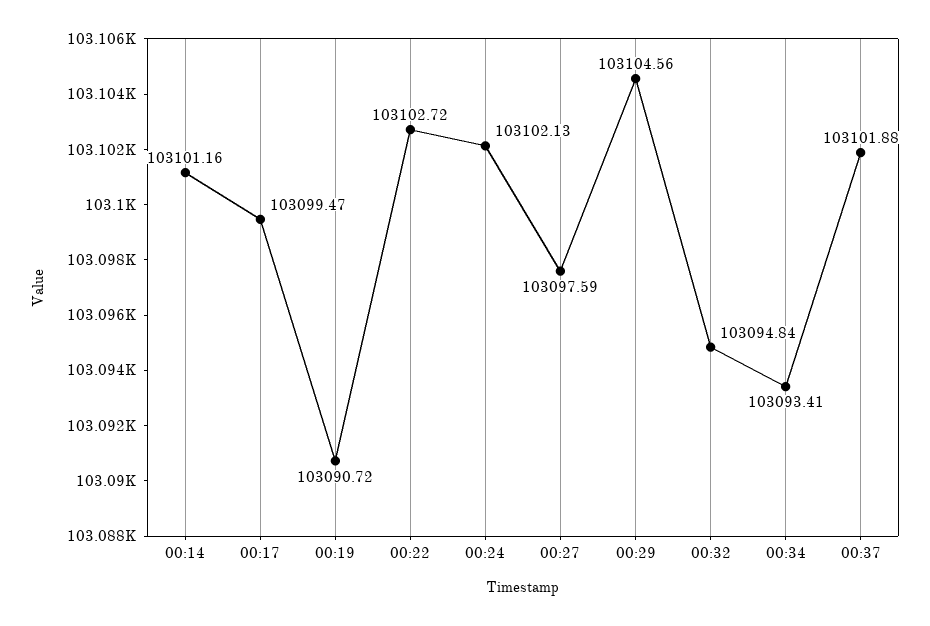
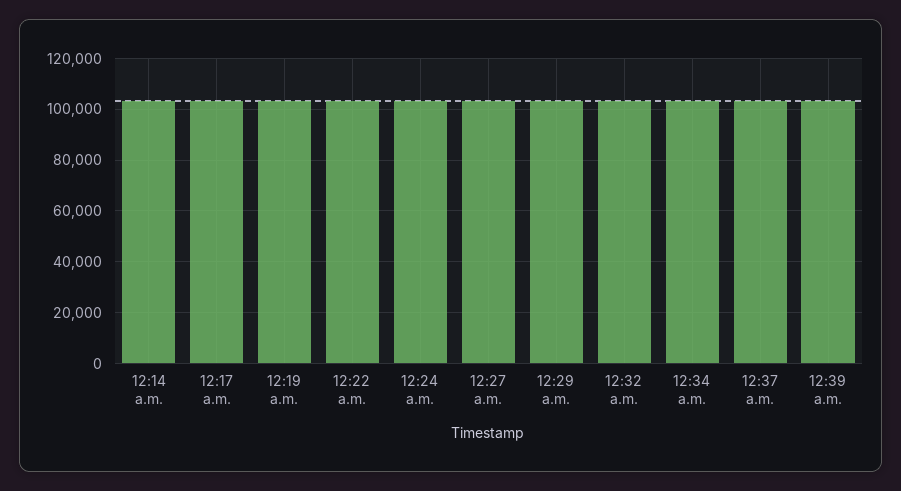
12:39 a.m.: none -> 102500

